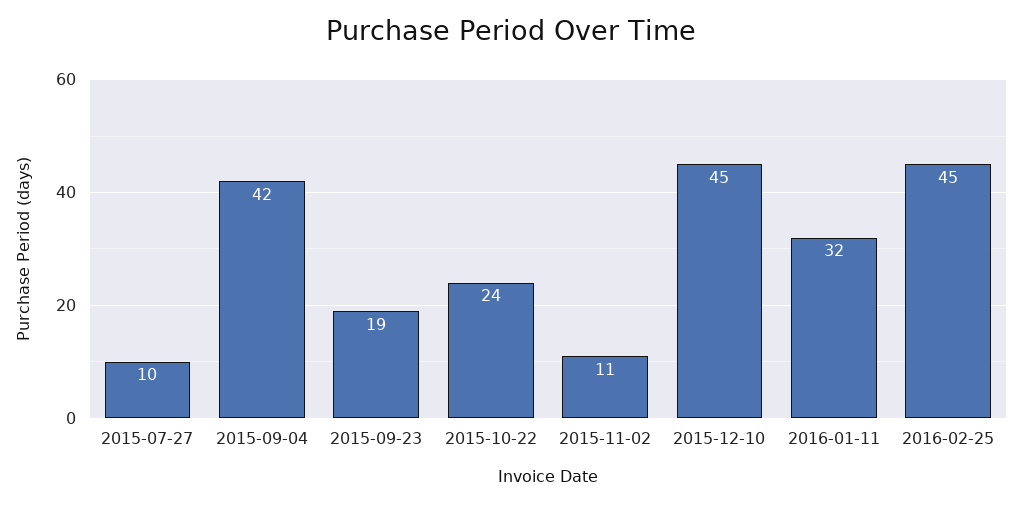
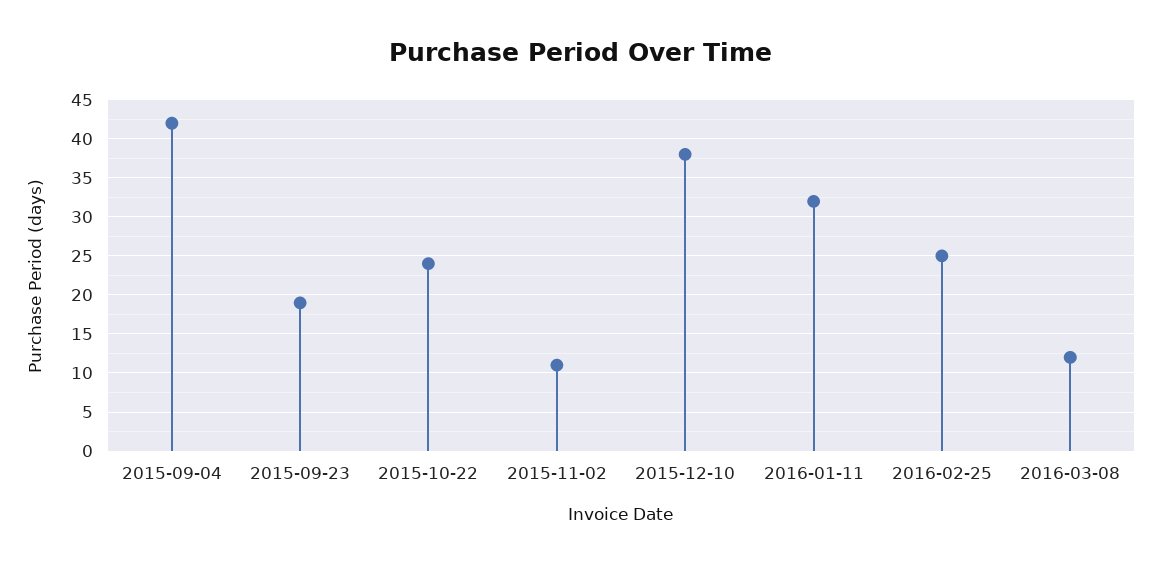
2015-07-27: 10 -> none
2015-12-10: 45 -> 38
2016-02-25: 45 -> 25
2016-03-08: none -> 12

